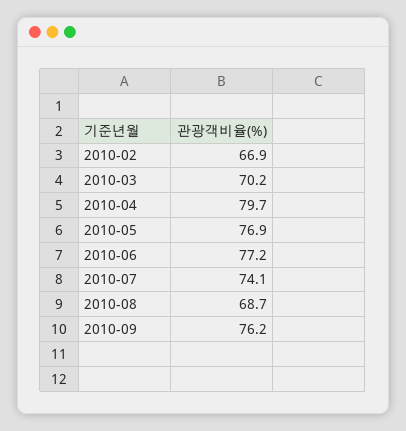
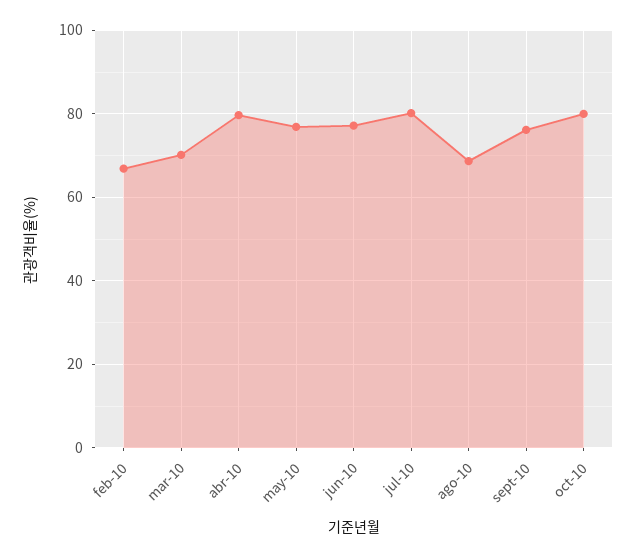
2010-07: 74.1 -> 80
oct-10: none -> 80

